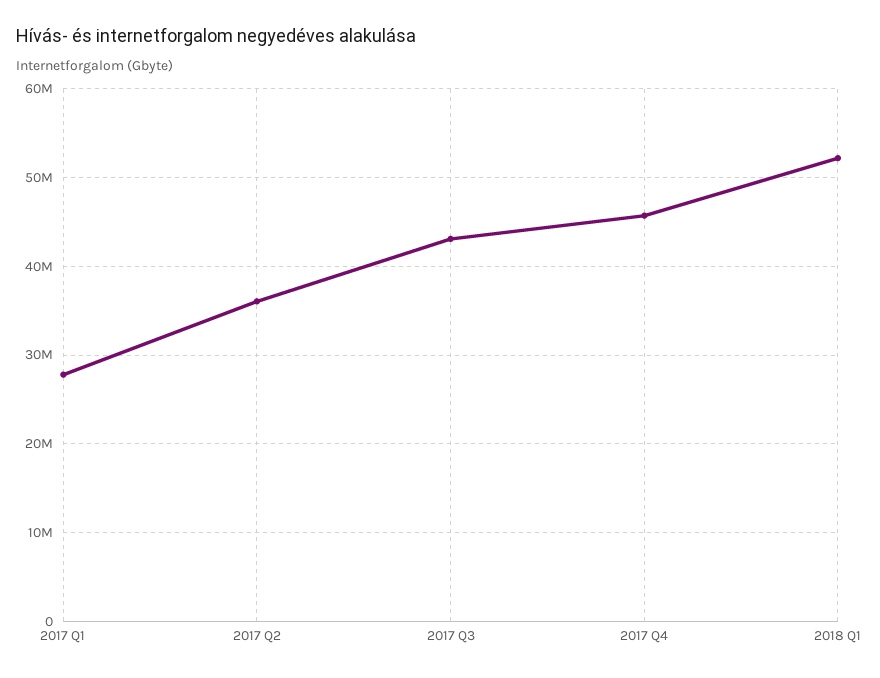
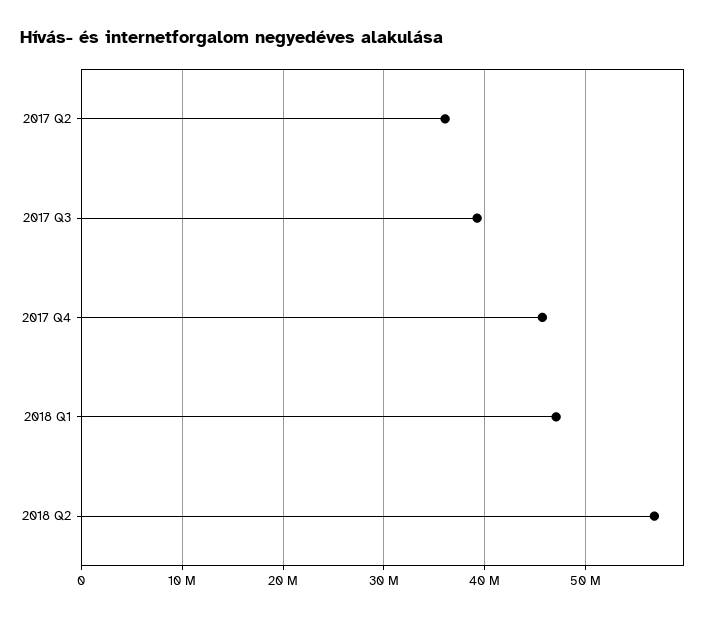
2017 Q1: 28000000 -> none
2017 Q3: 43000000 -> 39000000
2018 Q1: 52000000 -> 47000000
2018 Q2: none -> 57000000

